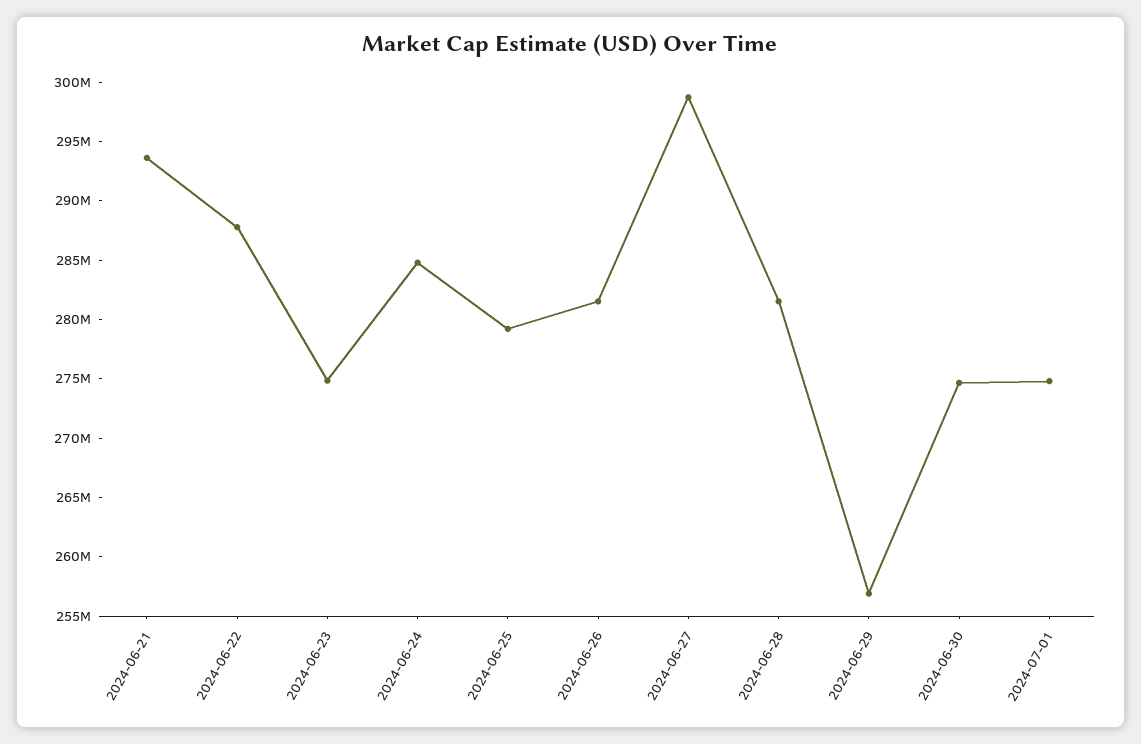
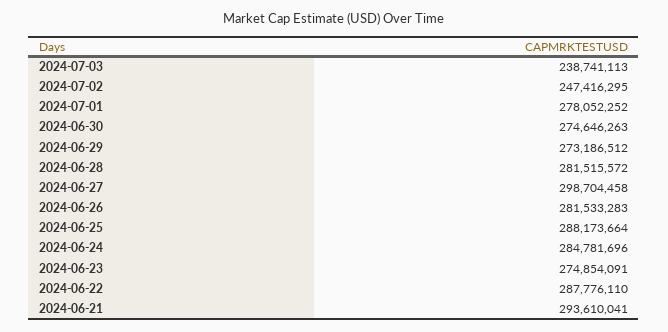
2024-06-25: 279000000 -> 288173664
2024-06-29: 257000000 -> 273186512
2024-07-01: 275000000 -> 278052252
2024-07-03: none -> 238741113
2024-07-02: none -> 247416295

